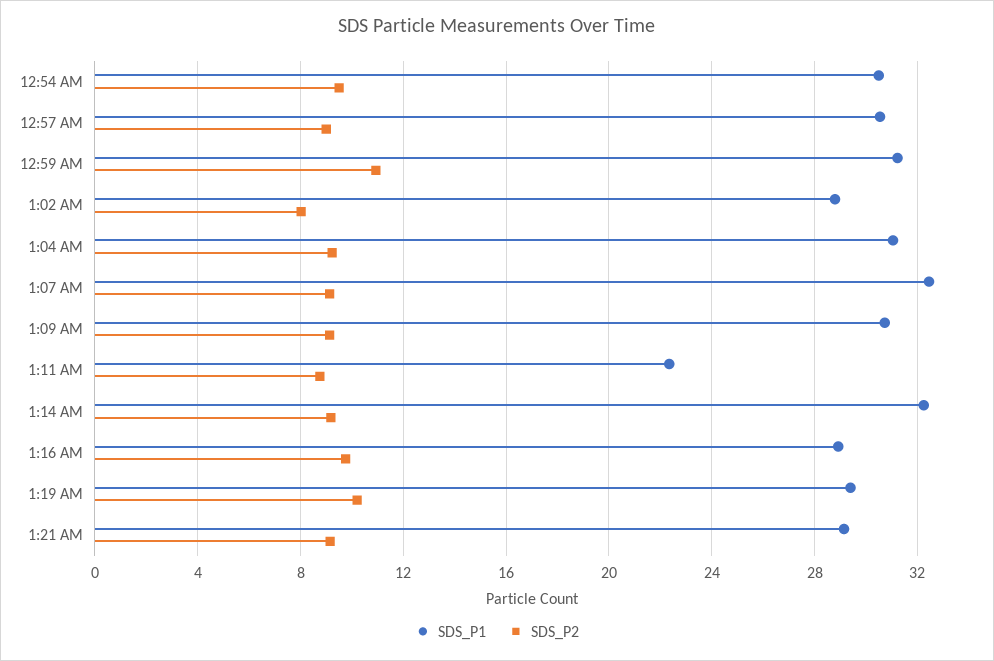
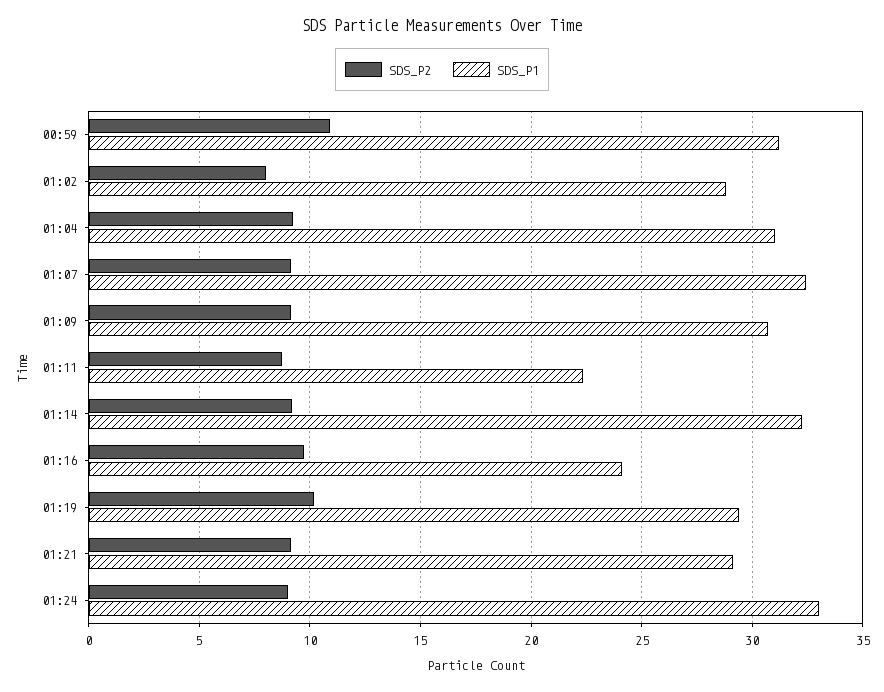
SDS_P1, 12:54 AM: 30.5 -> none
SDS_P2, 12:54 AM: 9.5 -> none
SDS_P1, 12:57 AM: 30.5 -> none
SDS_P2, 12:57 AM: 9 -> none
SDS_P1, 1:16 AM: 29 -> 24
SDS_P2, 01:24: none -> 9
SDS_P1, 01:24: none -> 33

